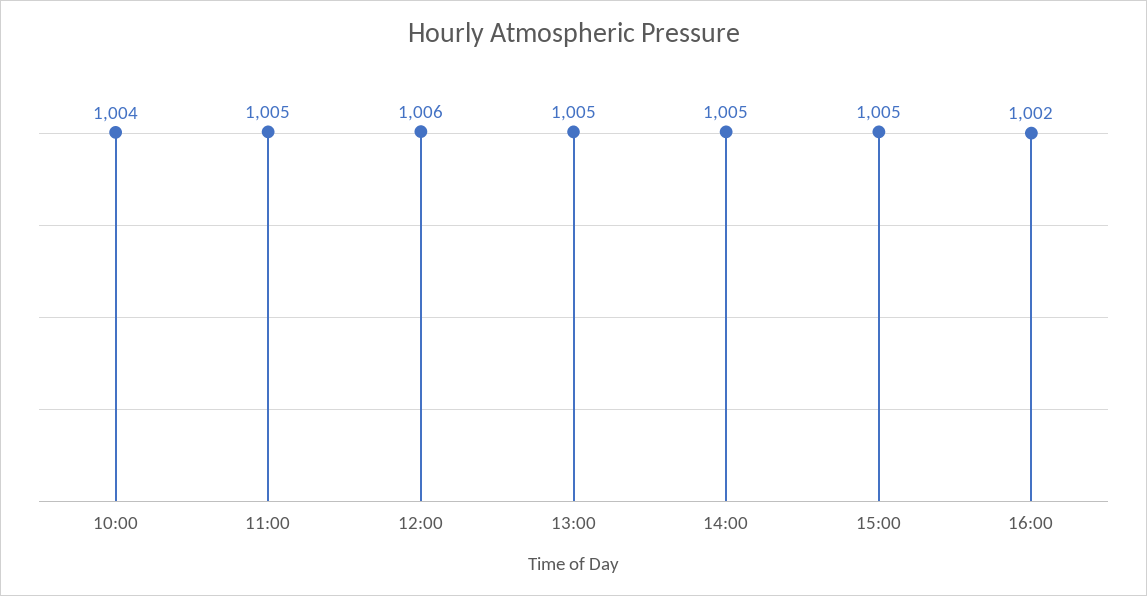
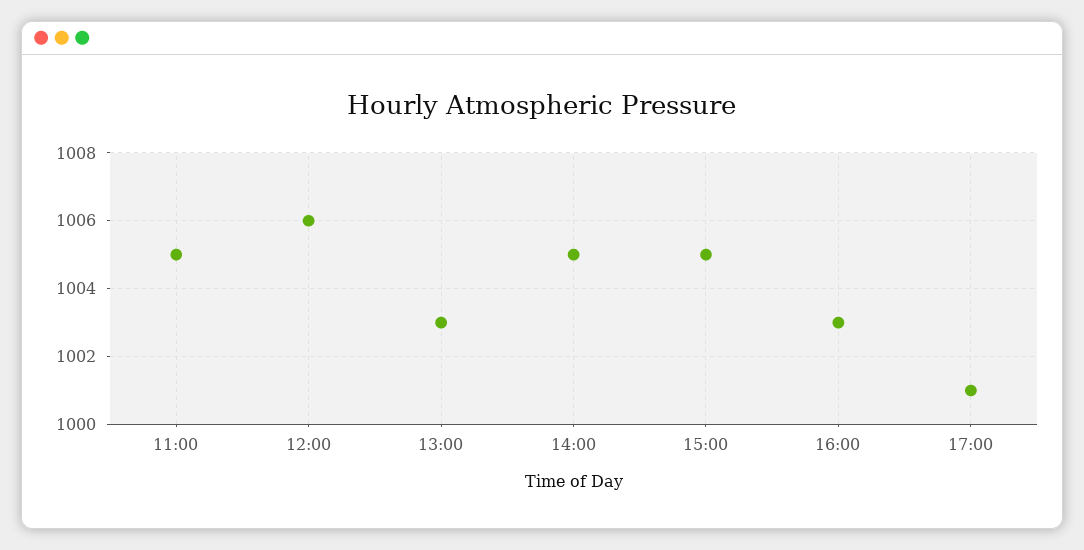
10:00: 1004 -> none
13:00: 1005 -> 1003
16:00: 1002 -> 1003
17:00: none -> 1001

